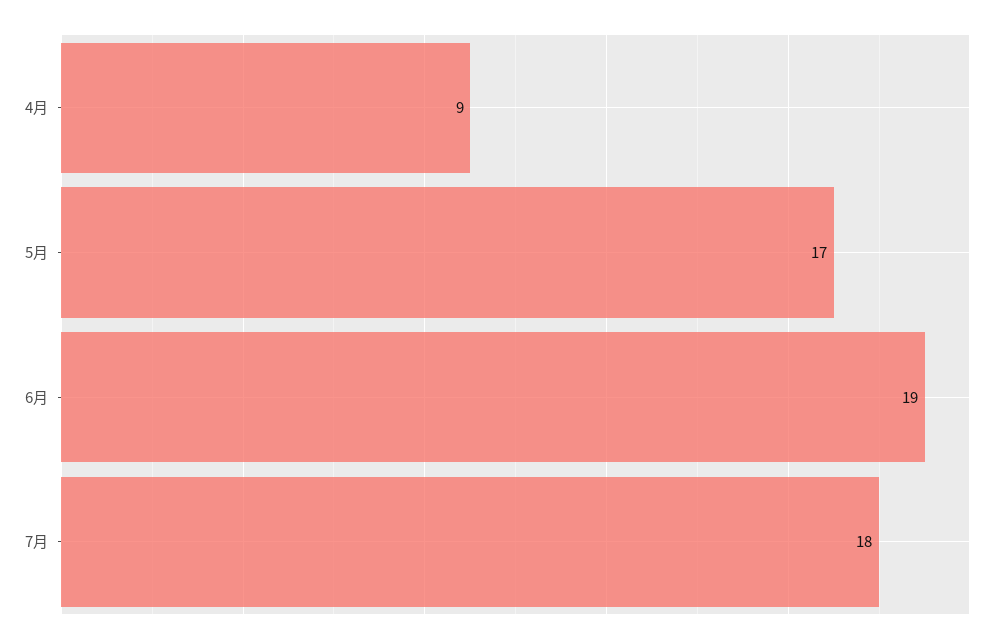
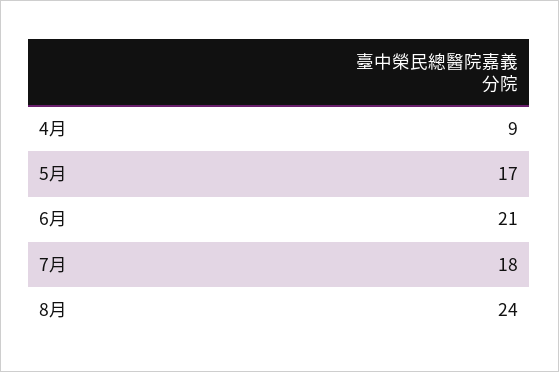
6月: 19 -> 21
8月: none -> 24

